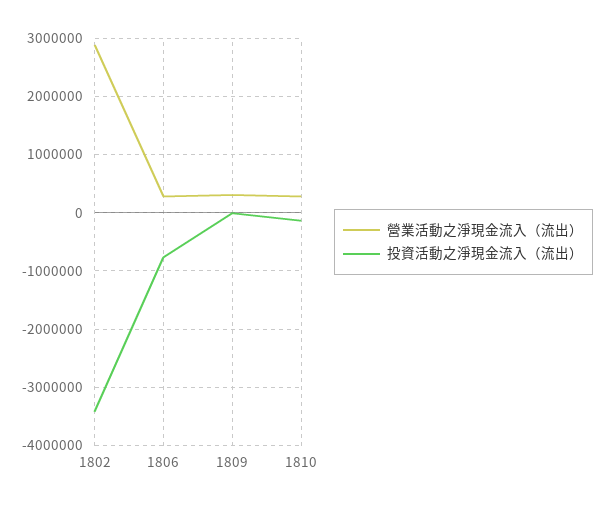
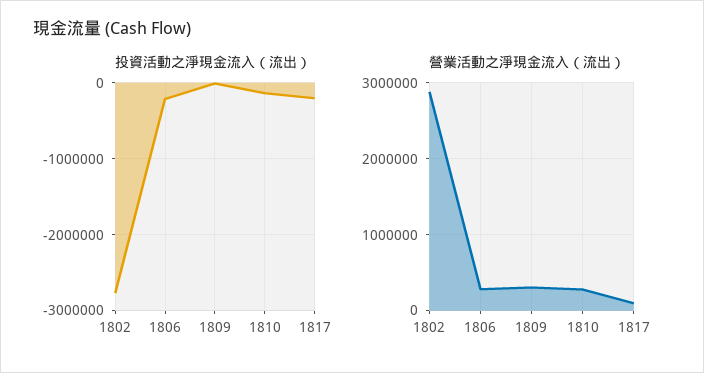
投資活動之淨現金流入（流出）, 1802: -3400000 -> -2800000
投資活動之淨現金流入（流出）, 1806: -800000 -> -200000
投資活動之淨現金流入（流出）, 1817: none -> -200000
營業活動之淨現金流入（流出）, 1817: none -> 100000

